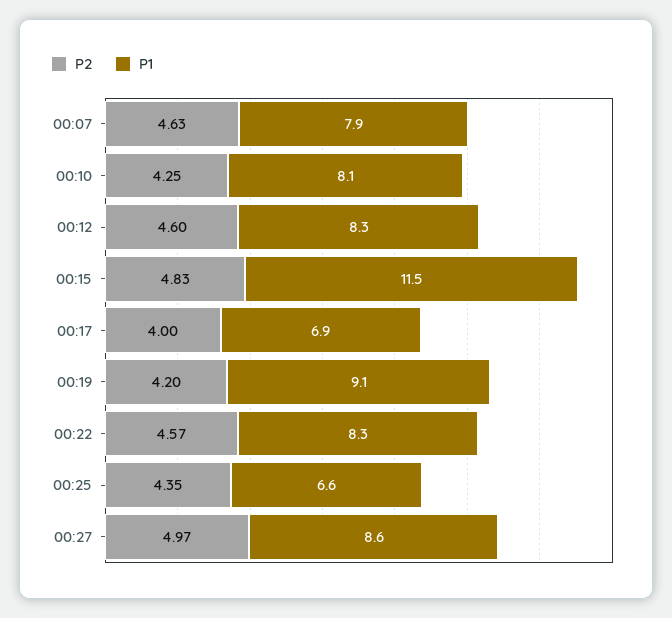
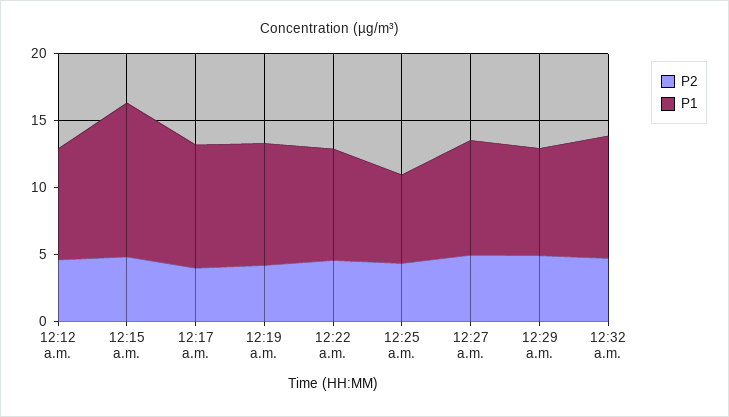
P2, 00:07: 4.63 -> none
P1, 00:07: 7.9 -> none
P2, 00:10: 4.25 -> none
P1, 00:10: 8.1 -> none
P1, 00:17: 6.9 -> 9
P2, 12:29 a.m.: none -> 5
P1, 12:29 a.m.: none -> 8
P2, 12:32 a.m.: none -> 5
P1, 12:32 a.m.: none -> 9

